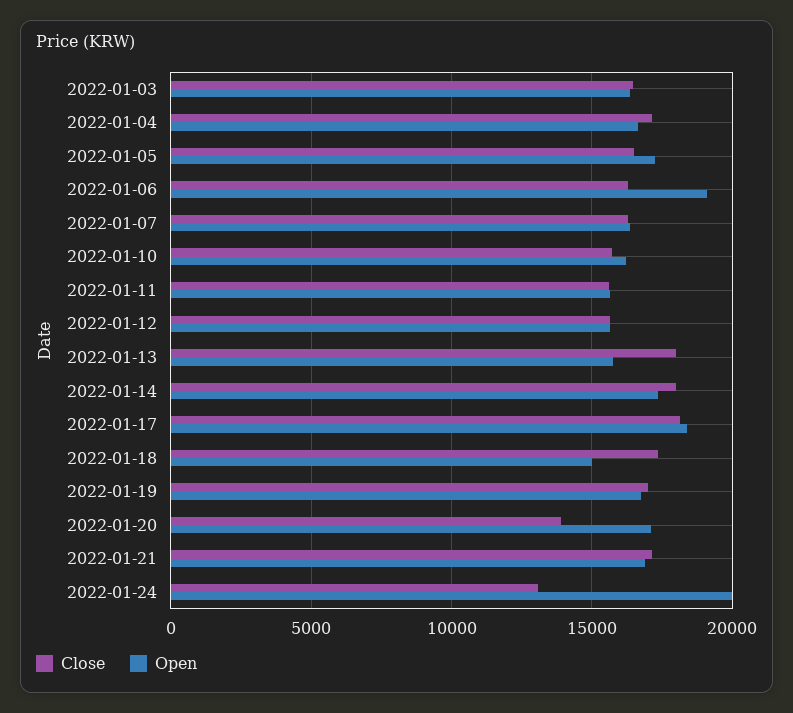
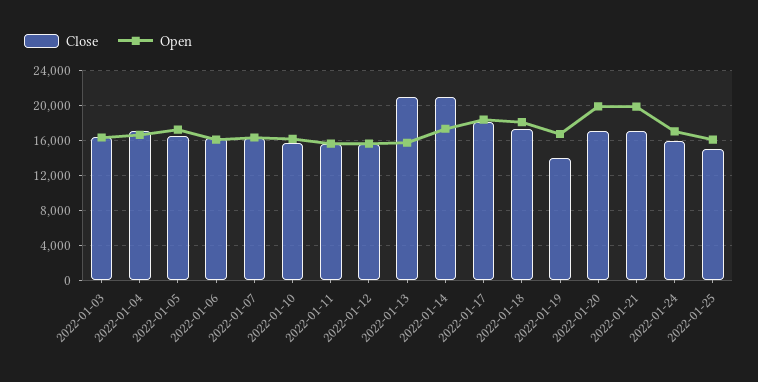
Open, 2022-01-06: 19000 -> 16000
Close, 2022-01-13: 18000 -> 21000
Close, 2022-01-14: 18000 -> 21000
Open, 2022-01-18: 15000 -> 18000
Close, 2022-01-19: 17000 -> 14000
Close, 2022-01-20: 14000 -> 17000
Open, 2022-01-20: 17000 -> 20000
Open, 2022-01-21: 17000 -> 20000
Close, 2022-01-24: 13000 -> 16000
Open, 2022-01-24: 20000 -> 17000
Close, 2022-01-25: none -> 15000
Open, 2022-01-25: none -> 16000

